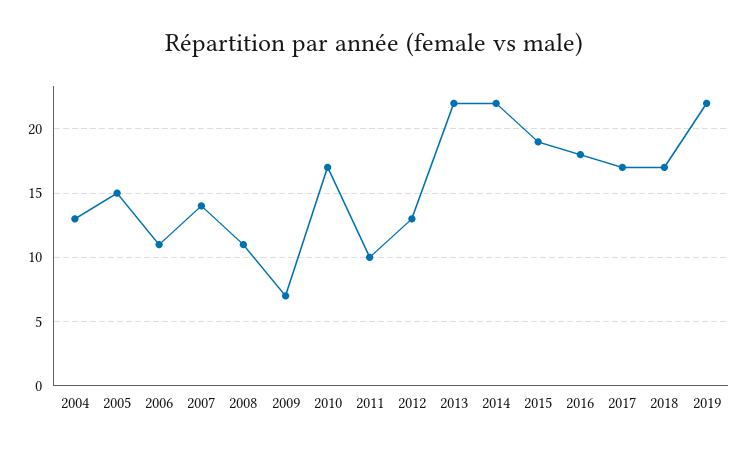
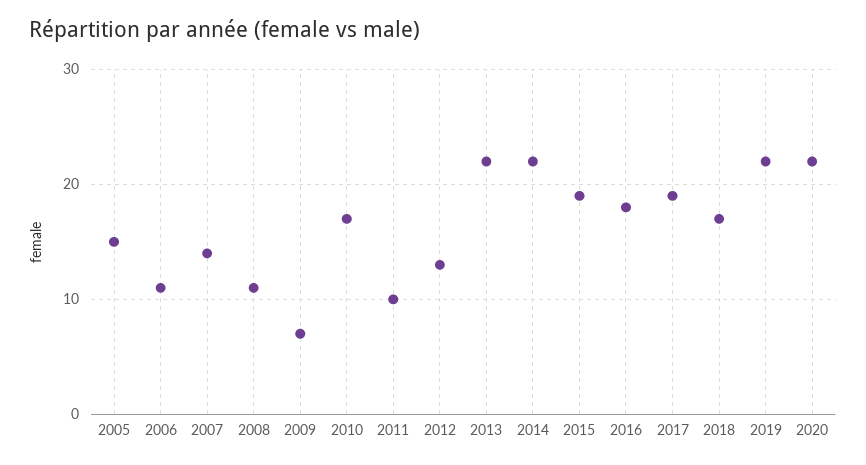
2004: 13 -> none
2017: 17 -> 19
2020: none -> 22

